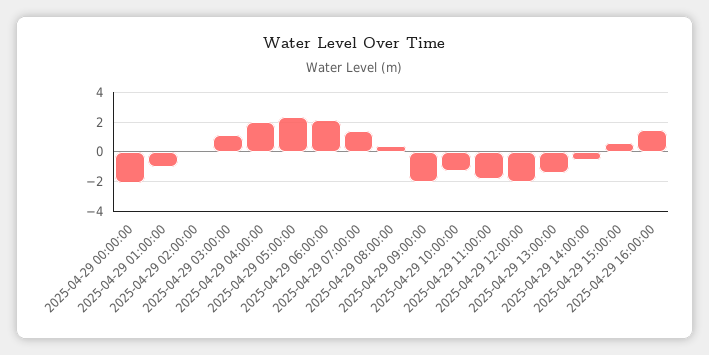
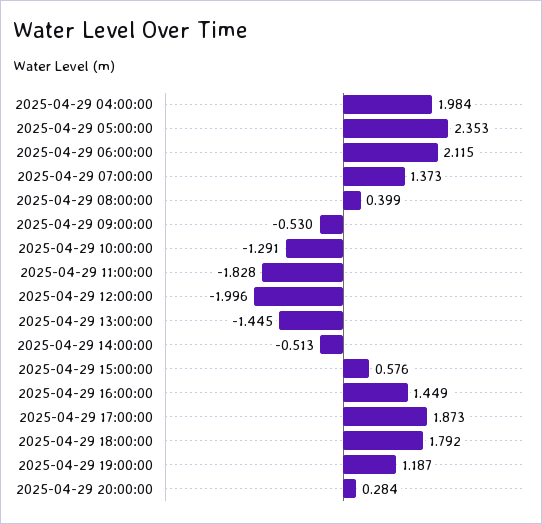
2025-04-29 00:00:00: -2 -> none
2025-04-29 01:00:00: -1 -> none
2025-04-29 02:00:00: 0 -> none
2025-04-29 03:00:00: 1 -> none
2025-04-29 09:00:00: -2 -> -0.53
2025-04-29 17:00:00: none -> 1.873
2025-04-29 18:00:00: none -> 1.792
2025-04-29 19:00:00: none -> 1.187
2025-04-29 20:00:00: none -> 0.284

